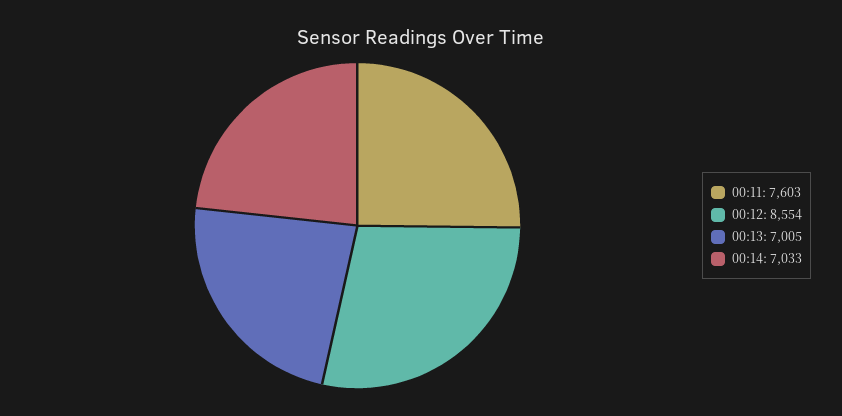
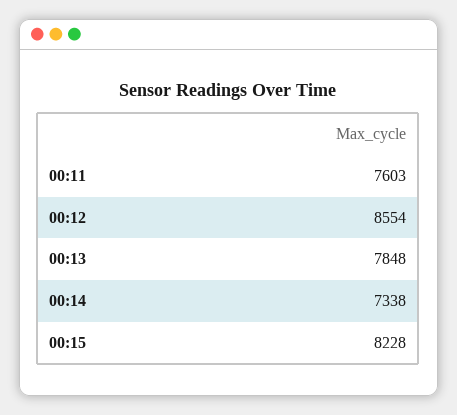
00:13: 7005 -> 7848
00:14: 7033 -> 7338
00:15: none -> 8228

